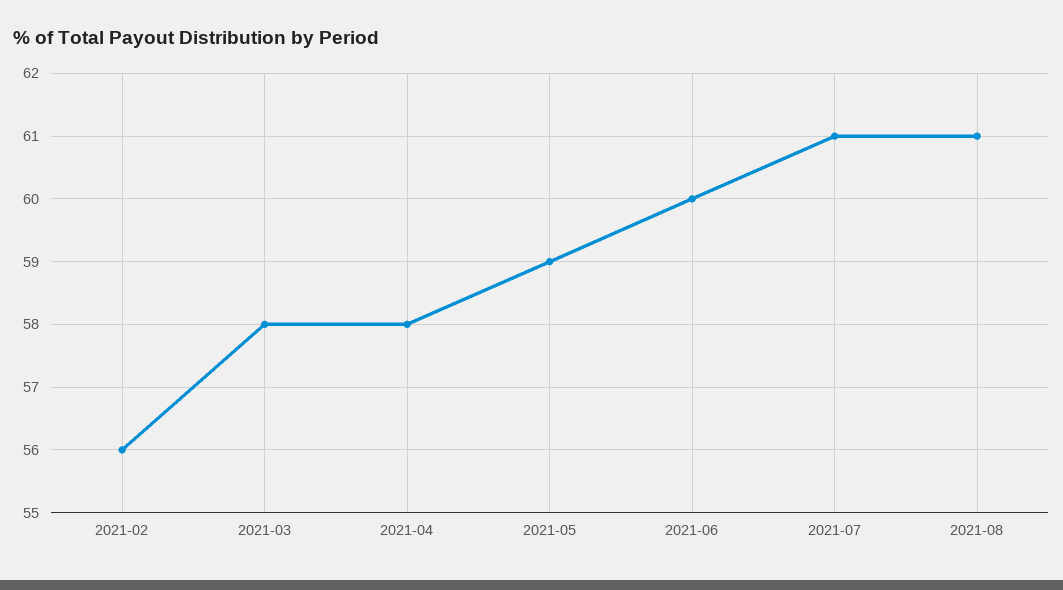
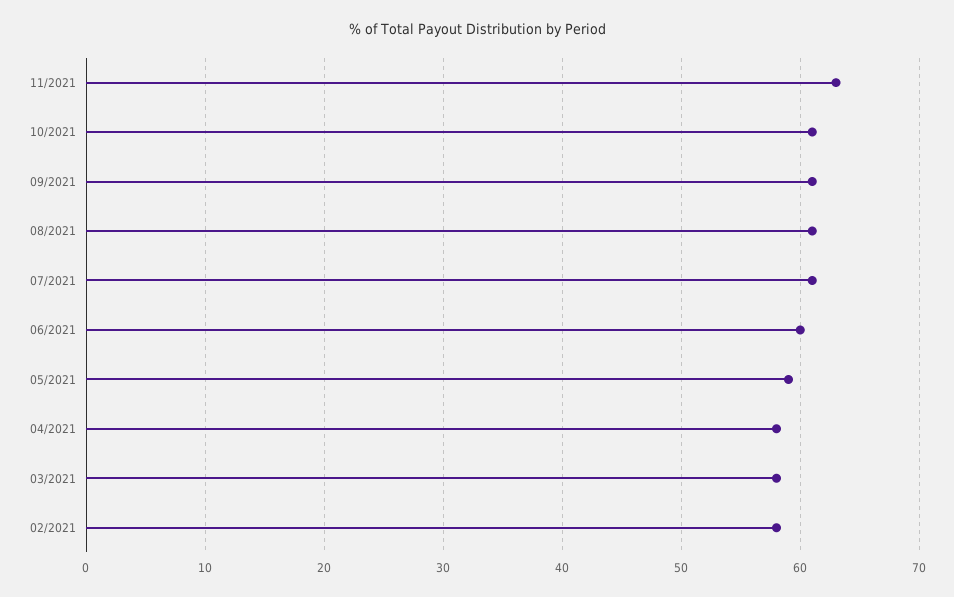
2021-02: 56 -> 58
11/2021: none -> 63
10/2021: none -> 61
09/2021: none -> 61

